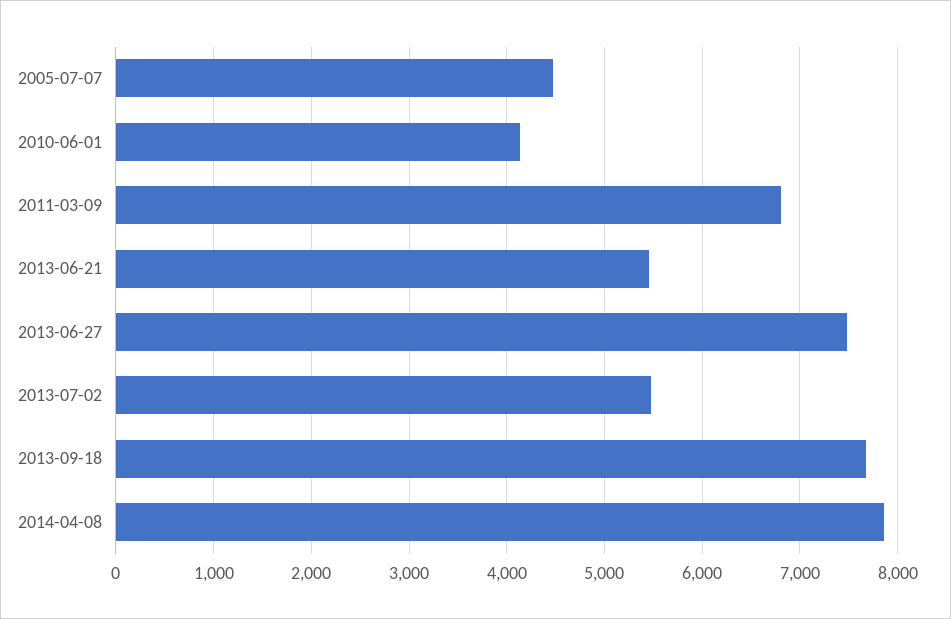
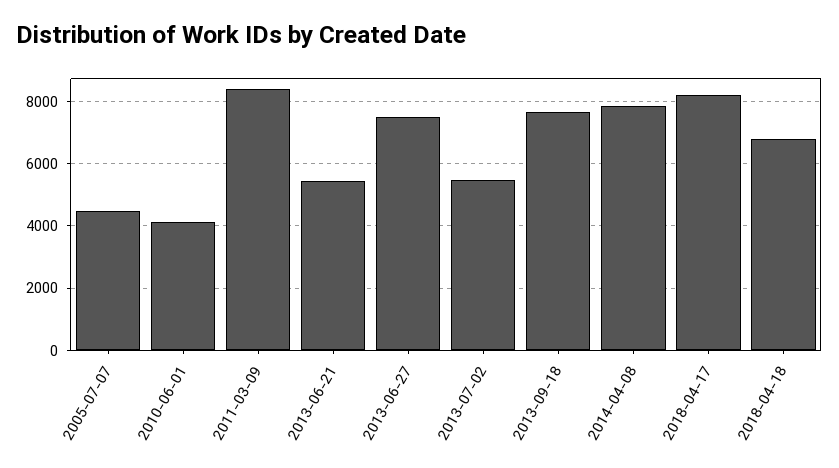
2011-03-09: 6800 -> 8400
2018-04-17: none -> 8200
2018-04-18: none -> 6800

